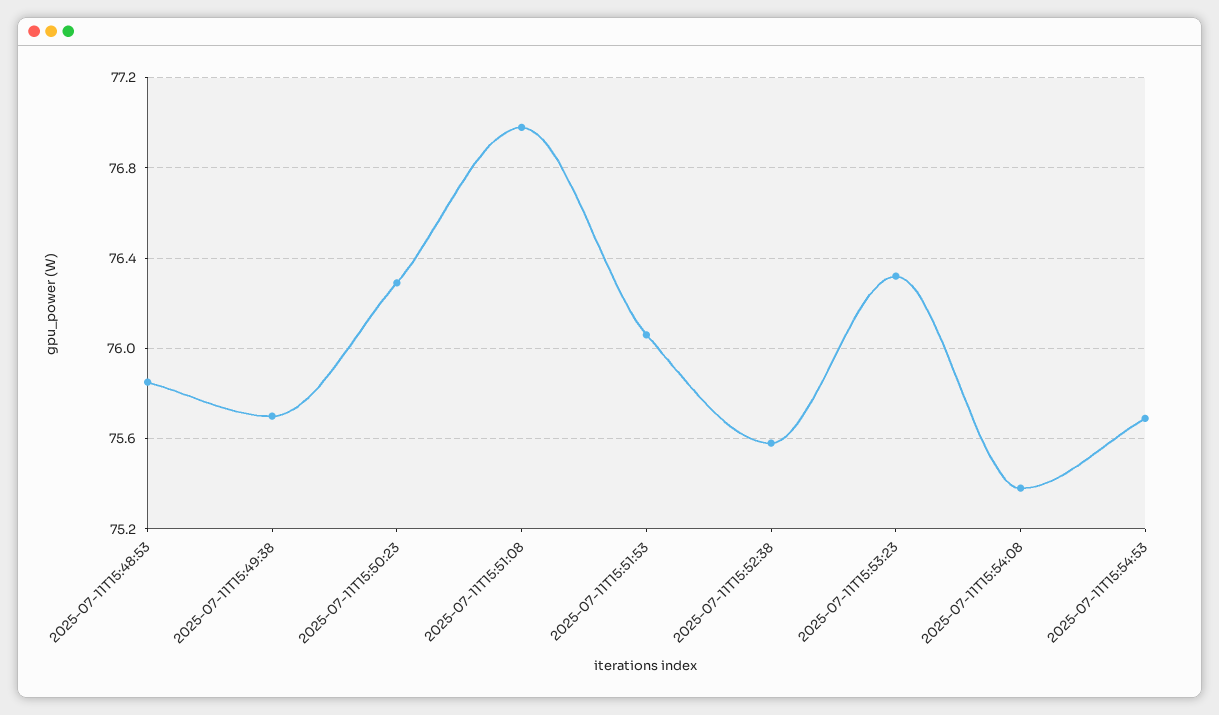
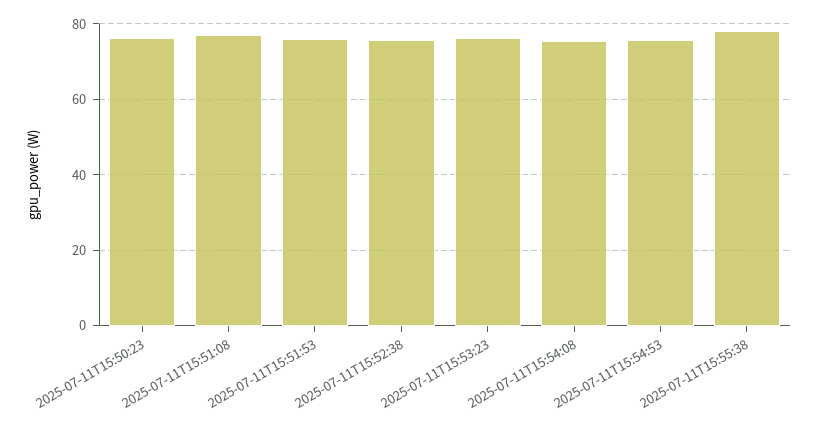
2025-07-11T15:48:53: 75.85 -> none
2025-07-11T15:49:38: 75.7 -> none
2025-07-11T15:55:38: none -> 78

